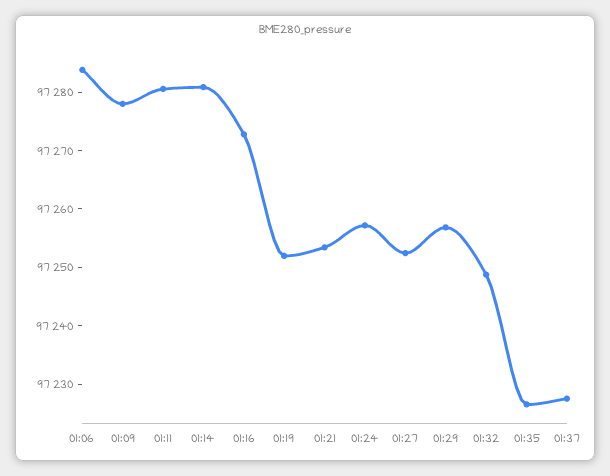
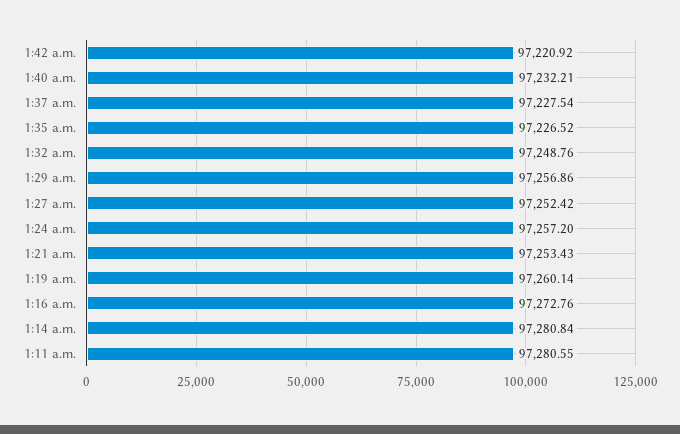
01:06: 97284 -> none
01:09: 97278 -> none
01:19: 97252 -> 97260.14
1:42 a.m.: none -> 97220.92
1:40 a.m.: none -> 97232.21

